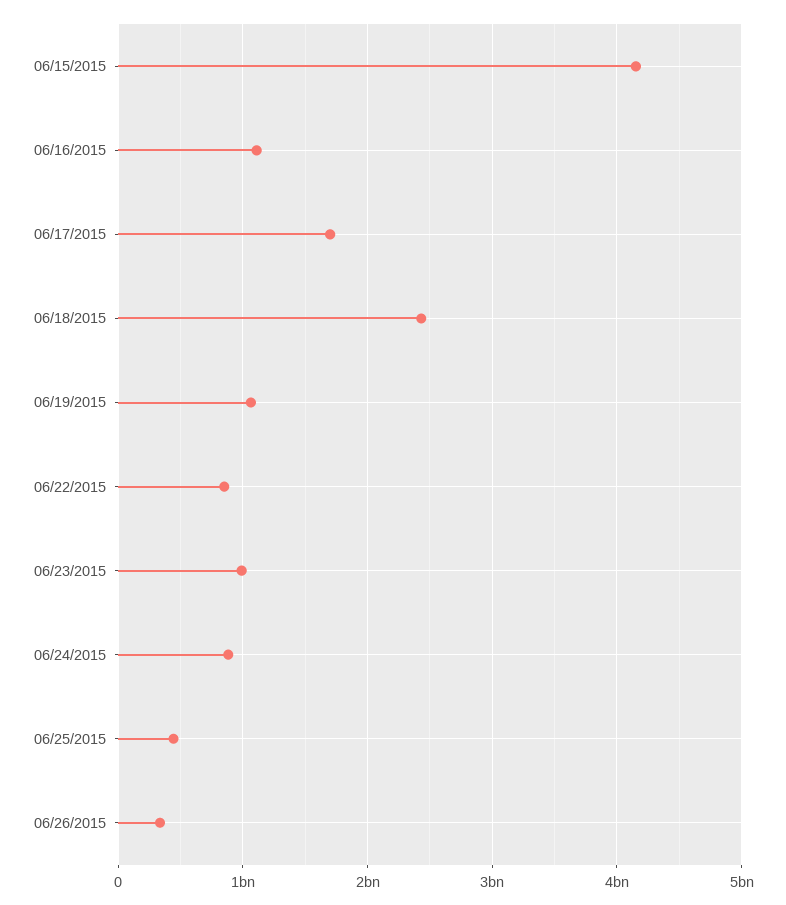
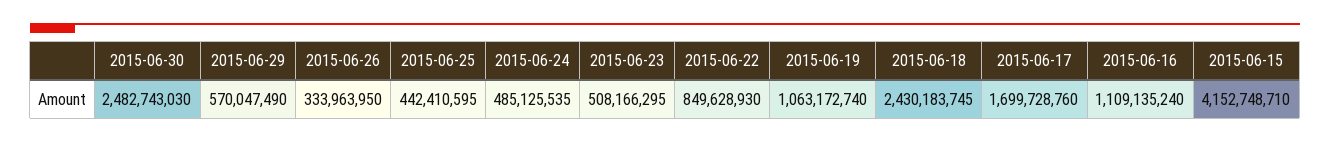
06/23/2015: 1000000000 -> 508166295
06/24/2015: 900000000 -> 485125535
2015-06-30: none -> 2482743030
2015-06-29: none -> 570047490

